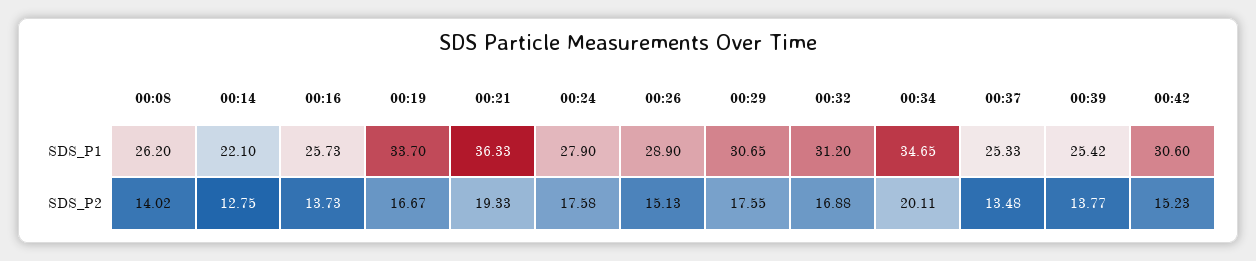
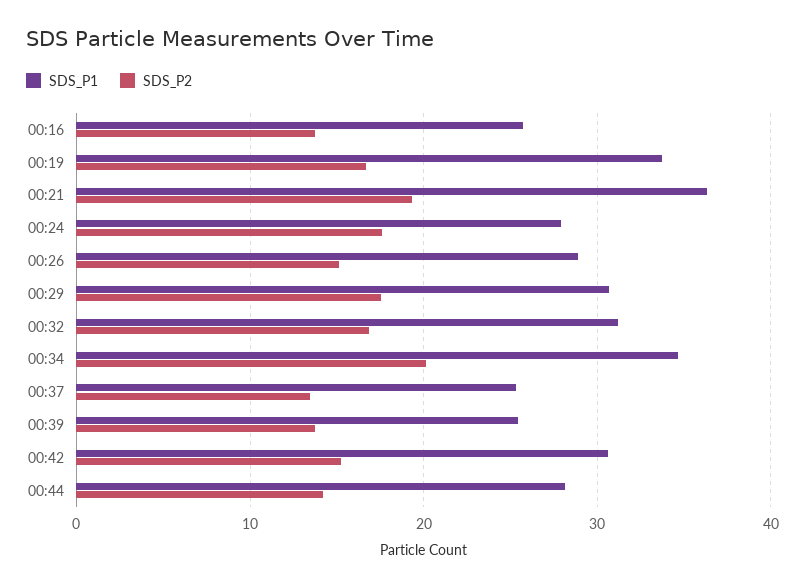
SDS_P1, 00:08: 26.2 -> none
SDS_P1, 00:14: 22.1 -> none
SDS_P2, 00:08: 14.02 -> none
SDS_P2, 00:14: 12.75 -> none
SDS_P1, 00:44: none -> 28
SDS_P2, 00:44: none -> 14

